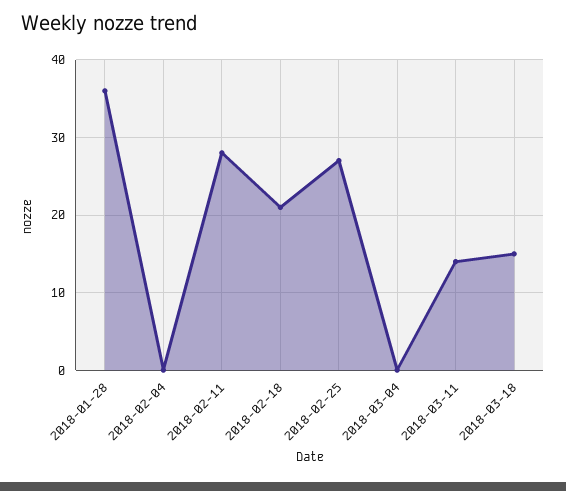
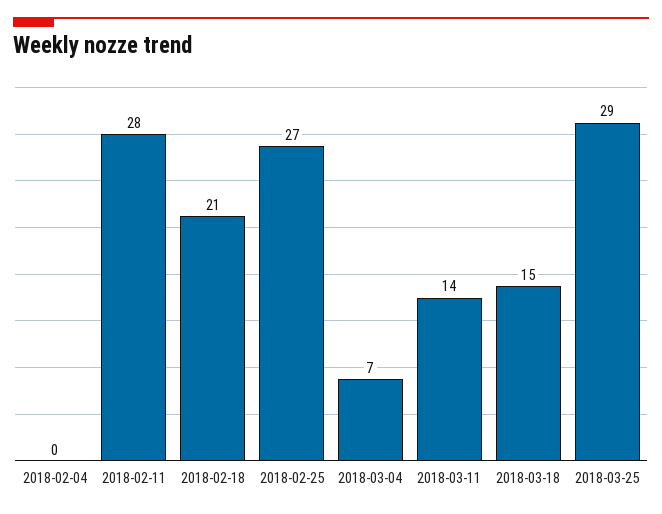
2018-01-28: 36 -> none
2018-03-04: 0 -> 7
2018-03-25: none -> 29

